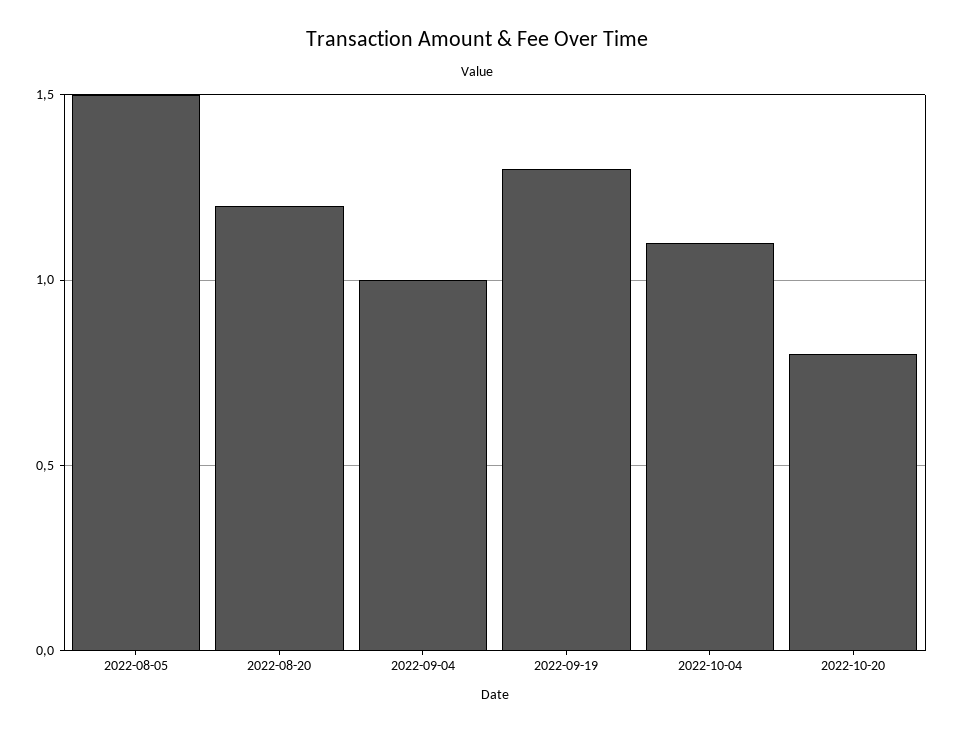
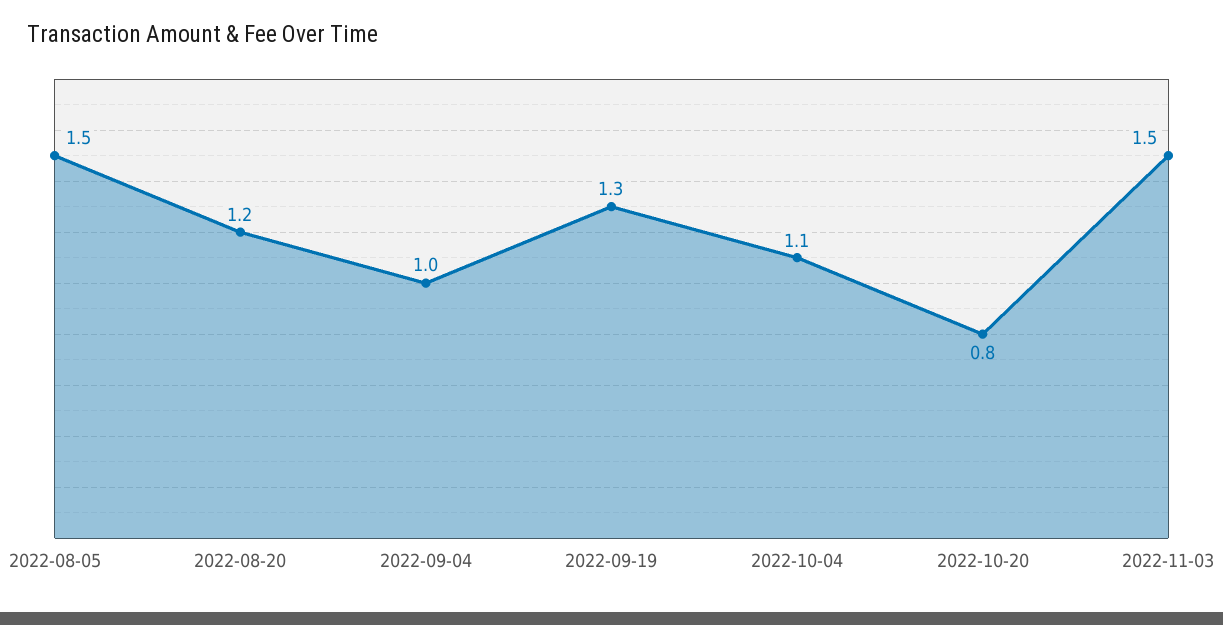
2022-11-03: none -> 1.5

